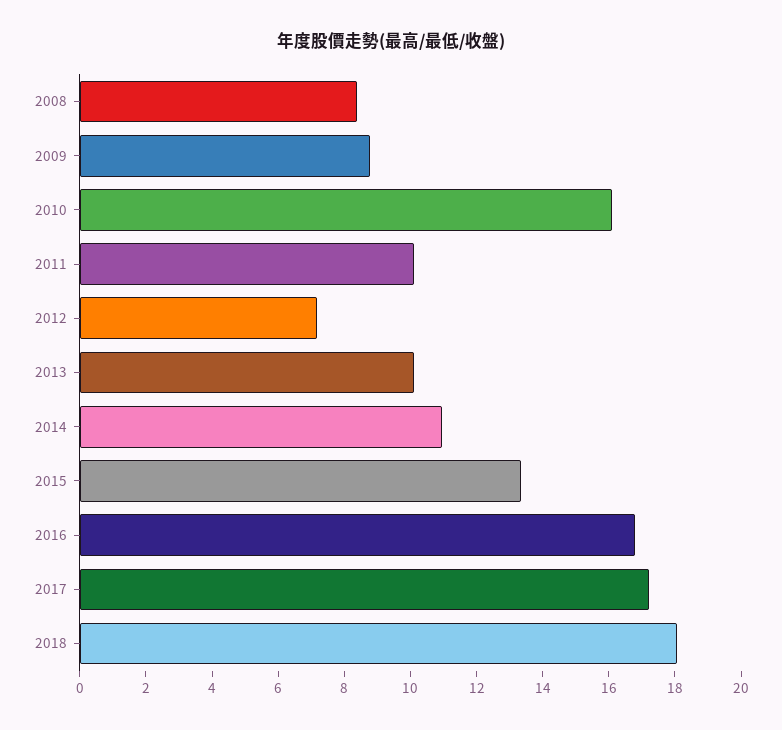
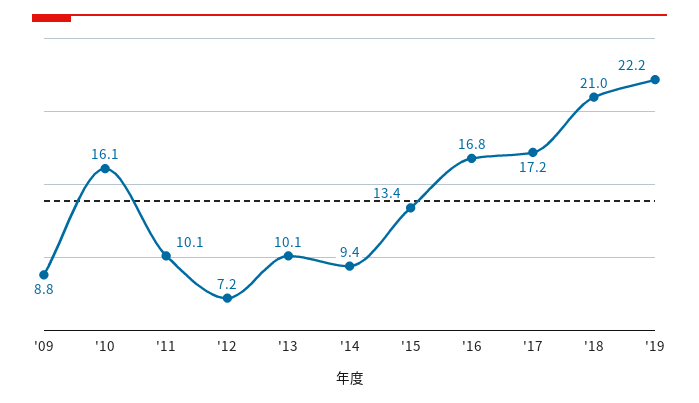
2008: 8.5 -> none
2014: 11 -> 9.4
2018: 18 -> 21
'19: none -> 22.2

